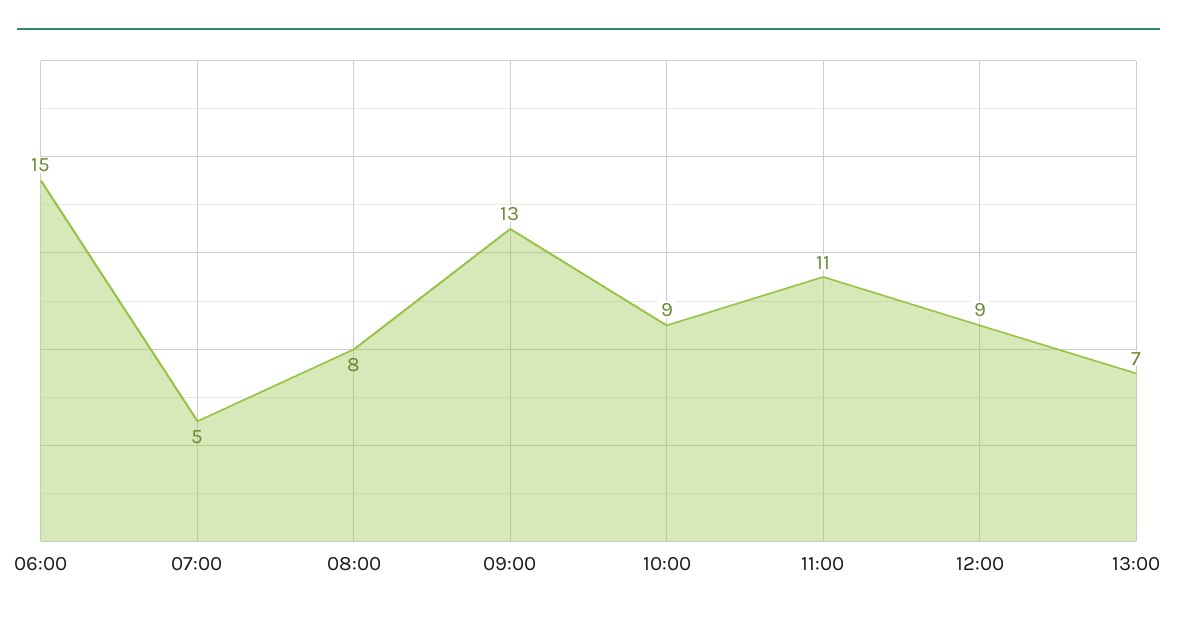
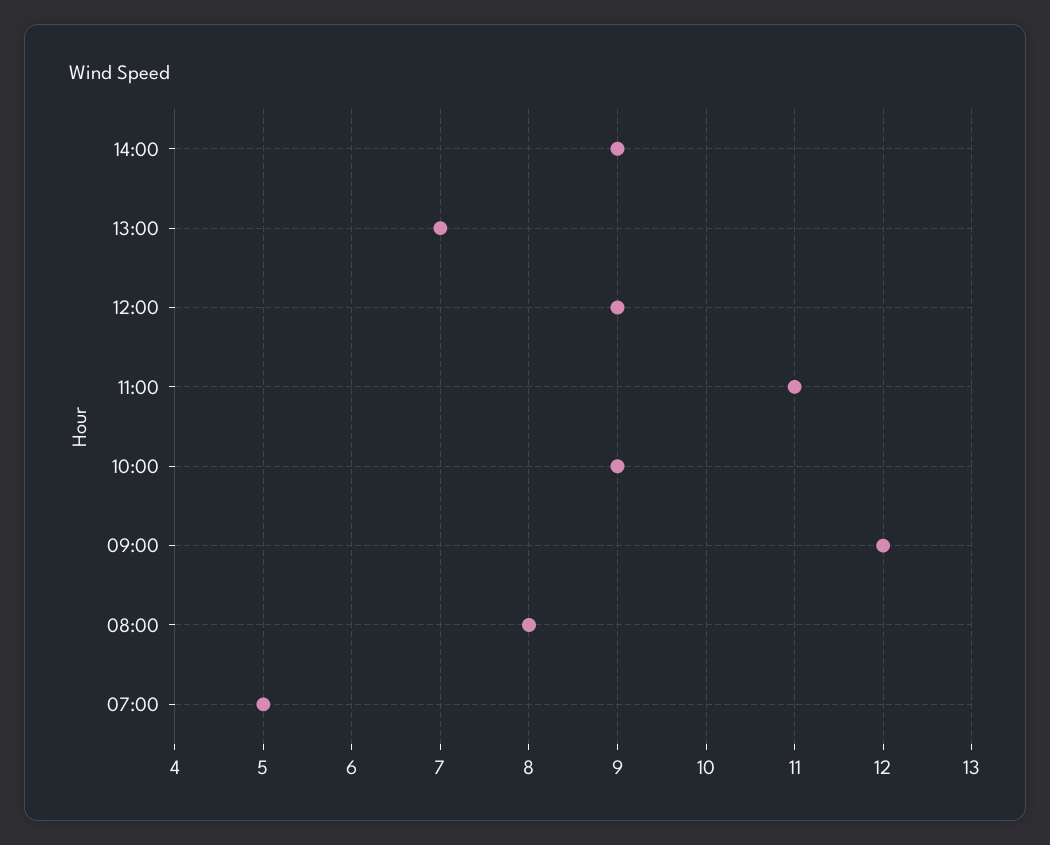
06:00: 15 -> none
09:00: 13 -> 12
14:00: none -> 9

